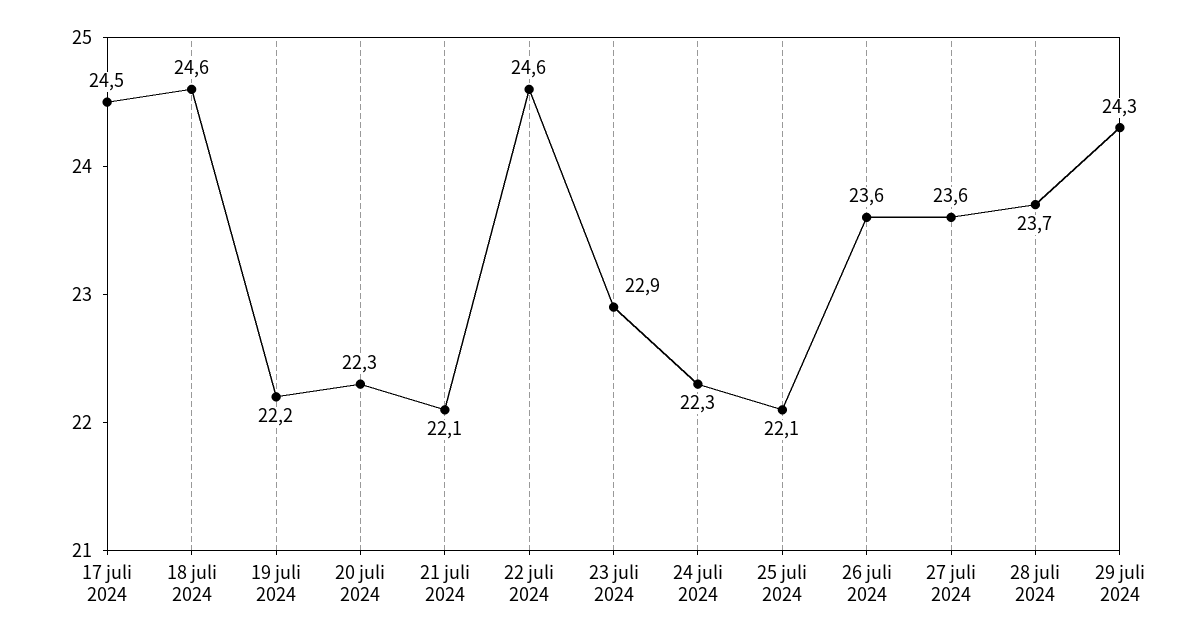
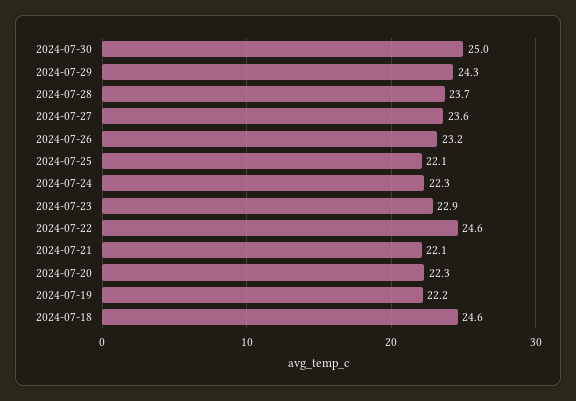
17 juli 2024: 24.5 -> none
26 juli 2024: 23.6 -> 23.2
2024-07-30: none -> 25

